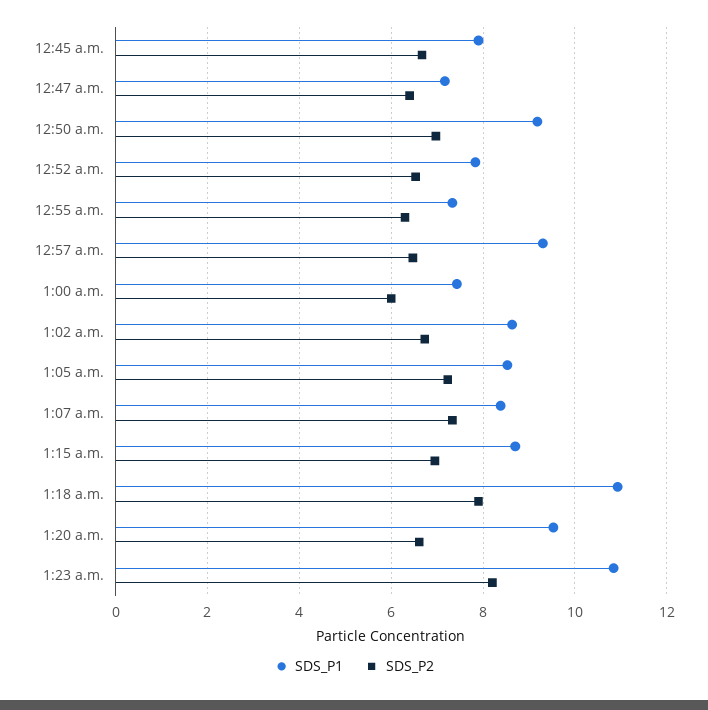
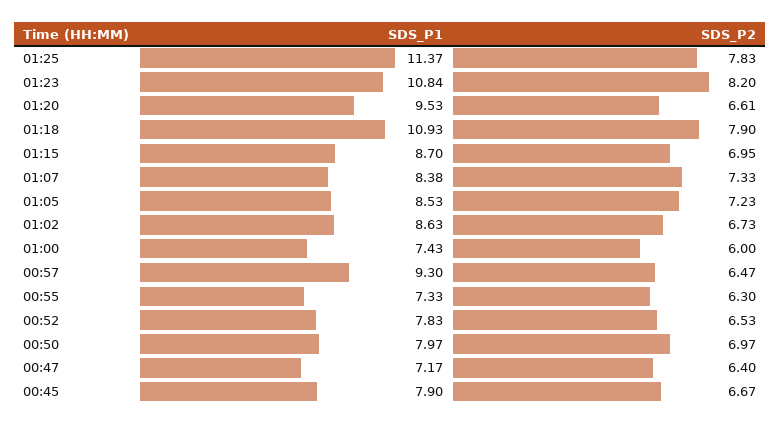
SDS_P1, 12:50 a.m.: 9.2 -> 7.97
SDS_P1, 01:25: none -> 11.37
SDS_P2, 01:25: none -> 7.83

